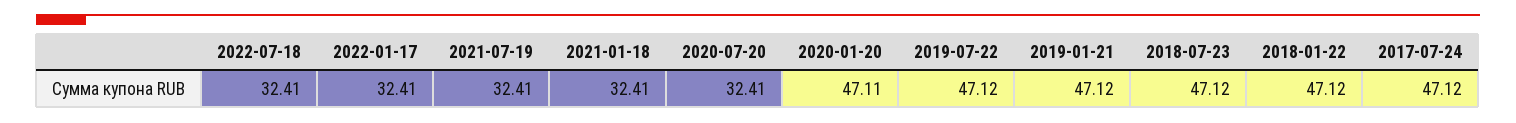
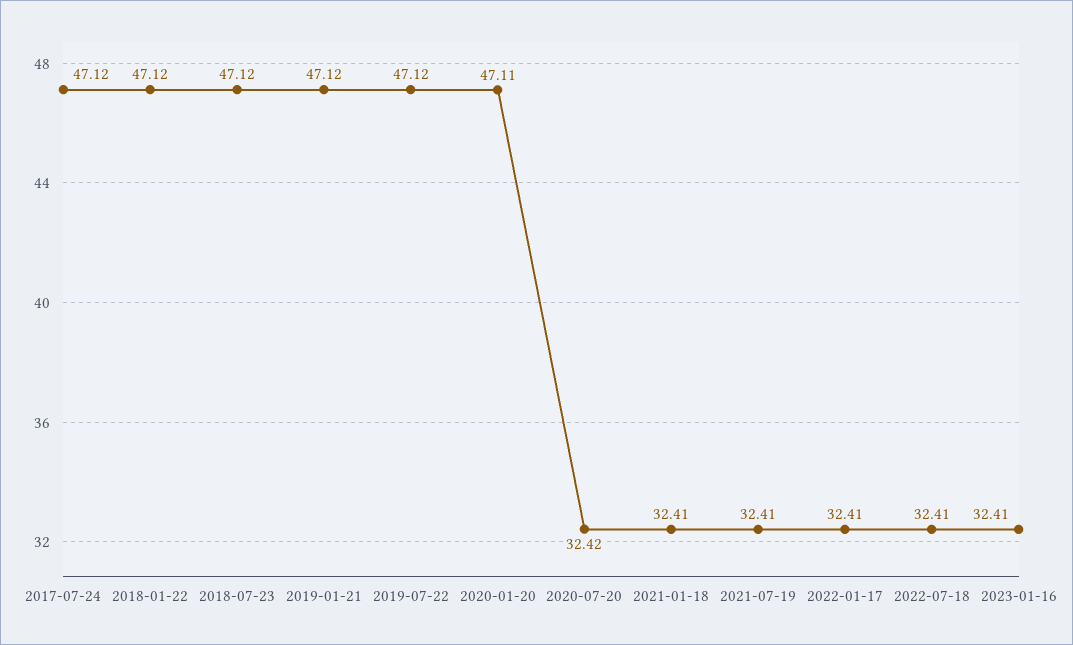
2020-07-20: 32.41 -> 32.42
2023-01-16: none -> 32.41

